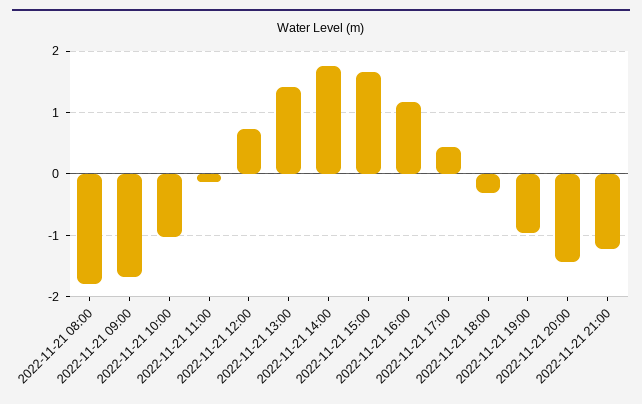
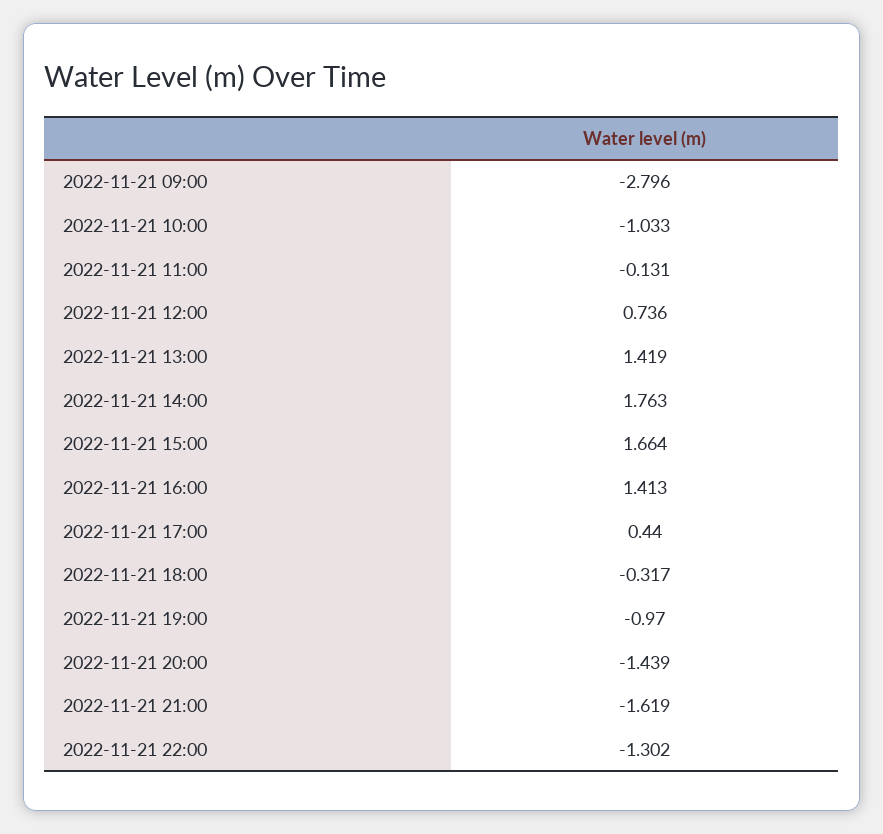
2022-11-21 08:00: -1.8 -> none
2022-11-21 09:00: -1.7 -> -2.796
2022-11-21 16:00: 1.2 -> 1.413
2022-11-21 21:00: -1.2 -> -1.619
2022-11-21 22:00: none -> -1.302

